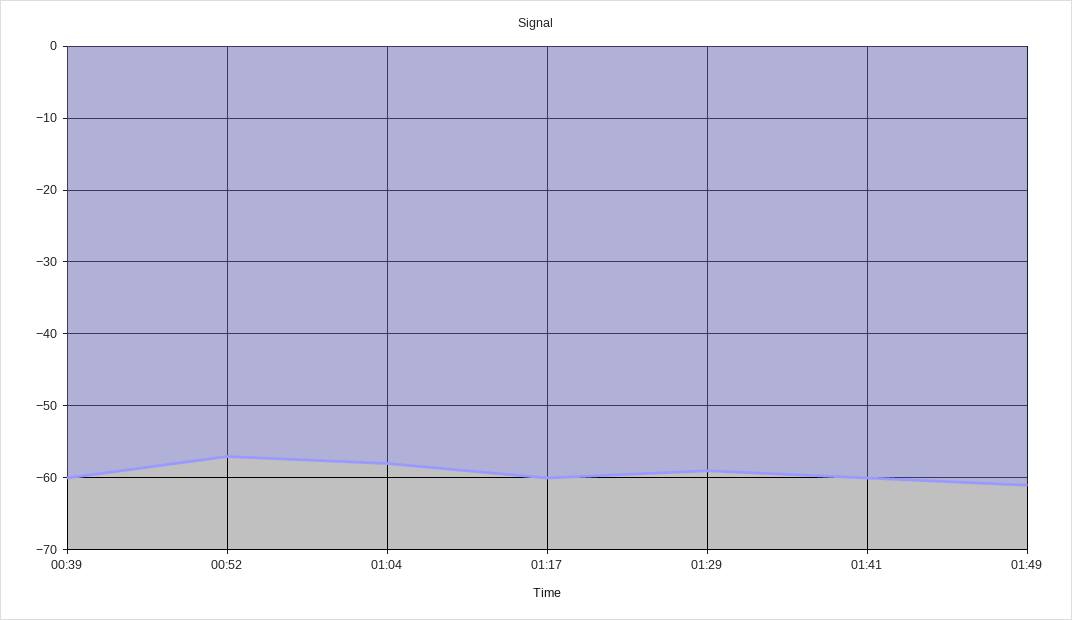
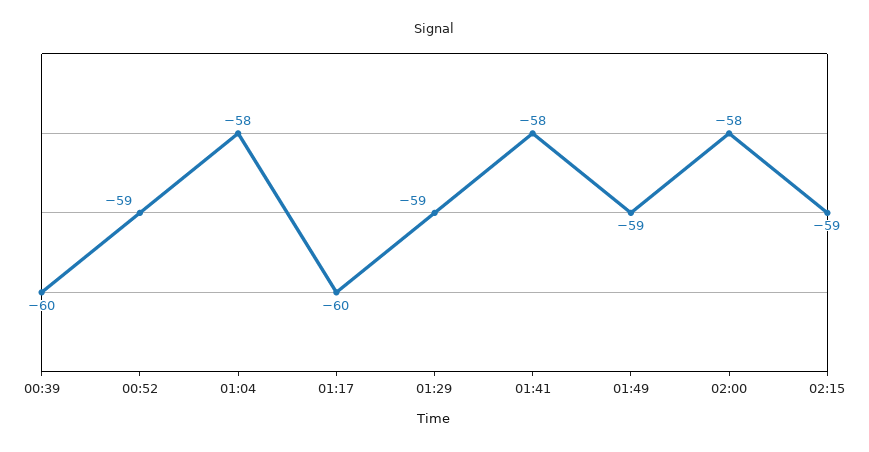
00:52: -57 -> -59
01:41: -60 -> -58
01:49: -61 -> -59
02:00: none -> -58
02:15: none -> -59

